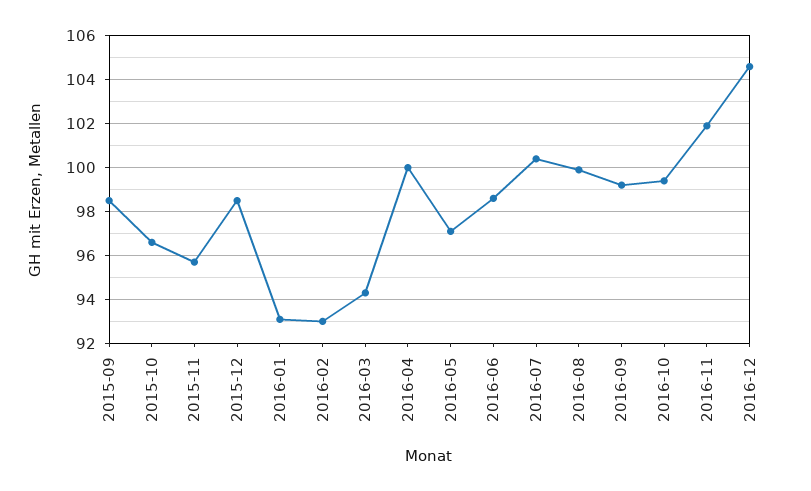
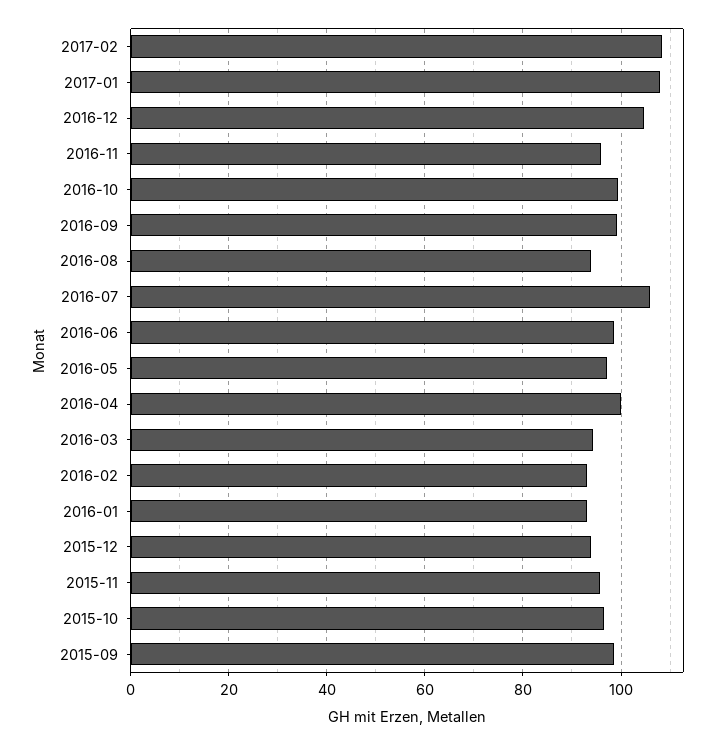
2015-12: 98.5 -> 94
2016-07: 100.5 -> 106
2016-08: 100 -> 94
2016-11: 102 -> 96
2017-02: none -> 108
2017-01: none -> 108

